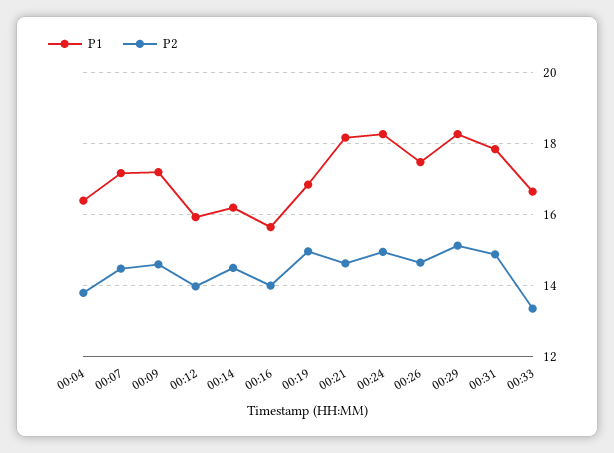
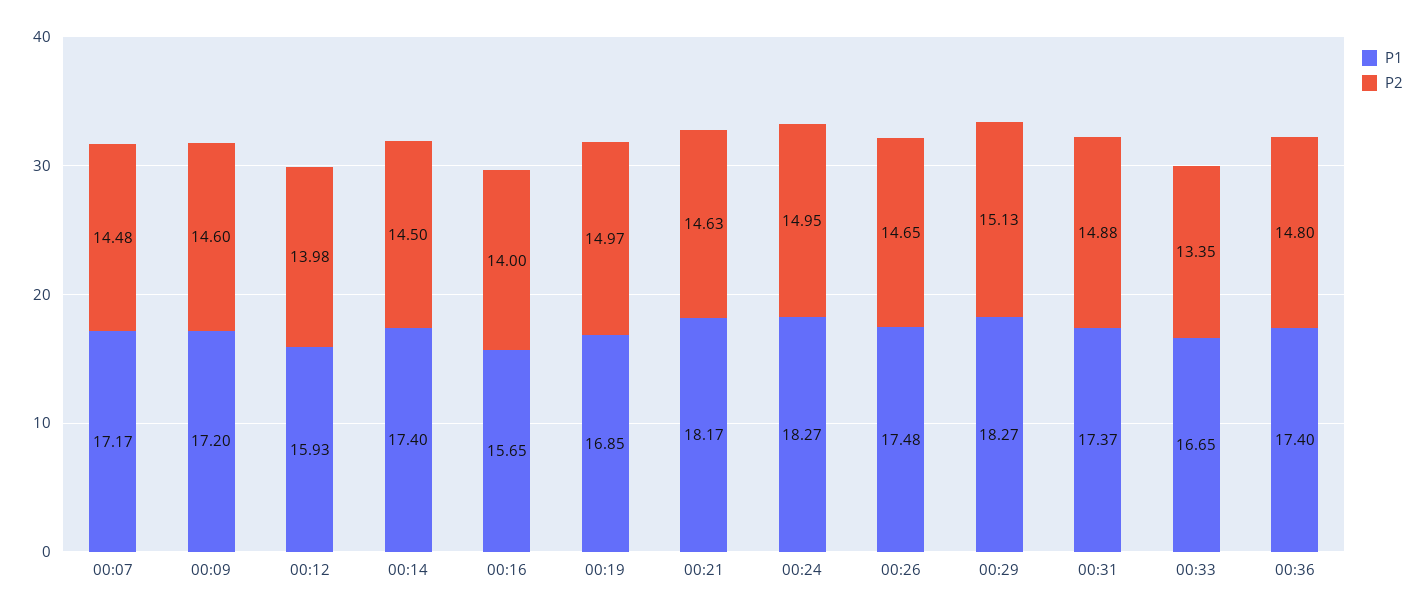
P1, 00:04: 16.4 -> none
P2, 00:04: 13.8 -> none
P1, 00:14: 16.2 -> 17.4
P1, 00:31: 17.8 -> 17.37
P1, 00:36: none -> 17.4
P2, 00:36: none -> 14.8

